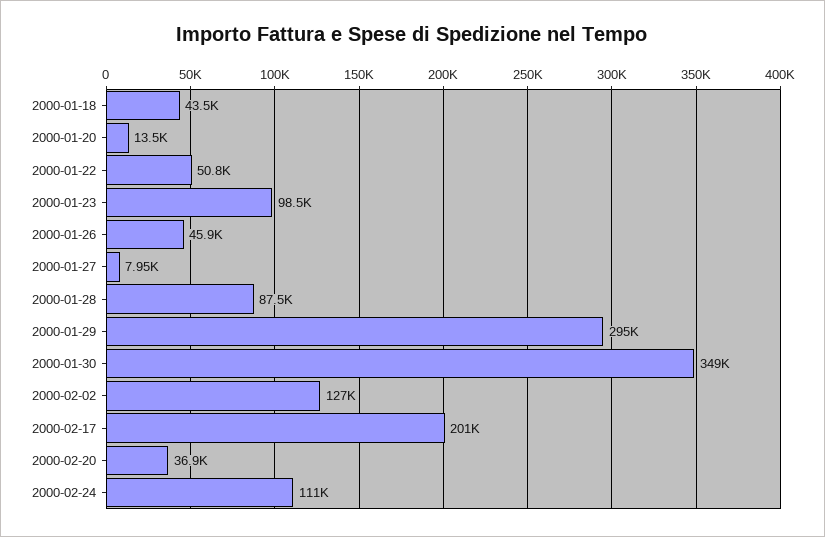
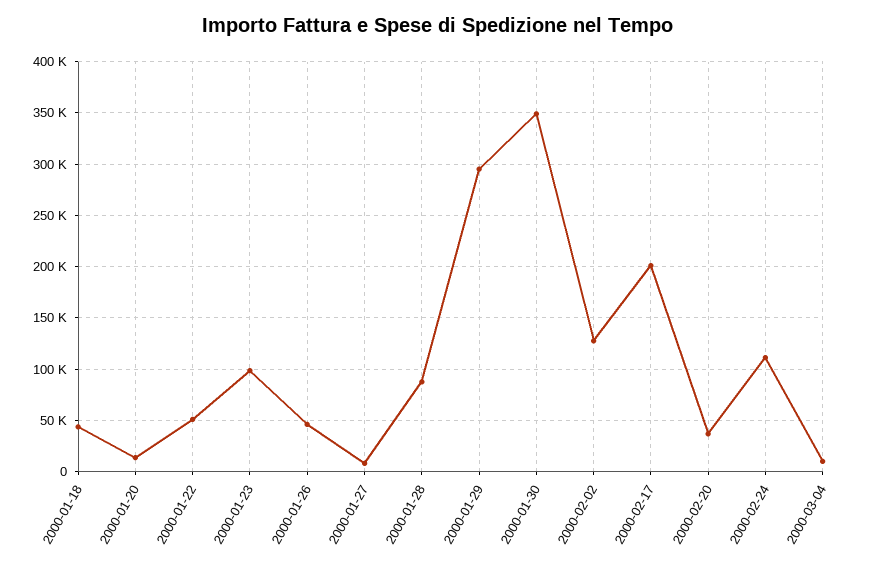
2000-03-04: none -> 10000

